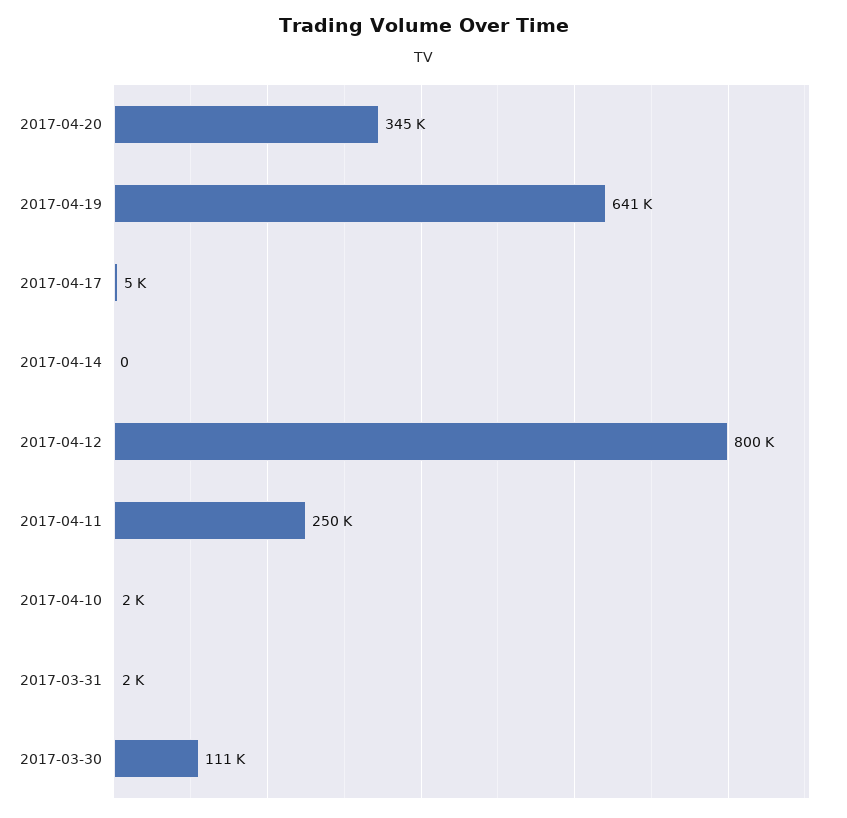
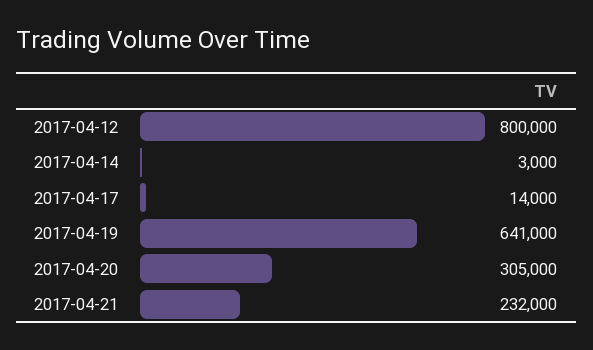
2017-04-20: 345000 -> 305000
2017-04-17: 5000 -> 14000
2017-04-14: 0 -> 3000
2017-04-11: 250000 -> none
2017-04-10: 2000 -> none
2017-03-31: 2000 -> none
2017-03-30: 111000 -> none
2017-04-21: none -> 232000

